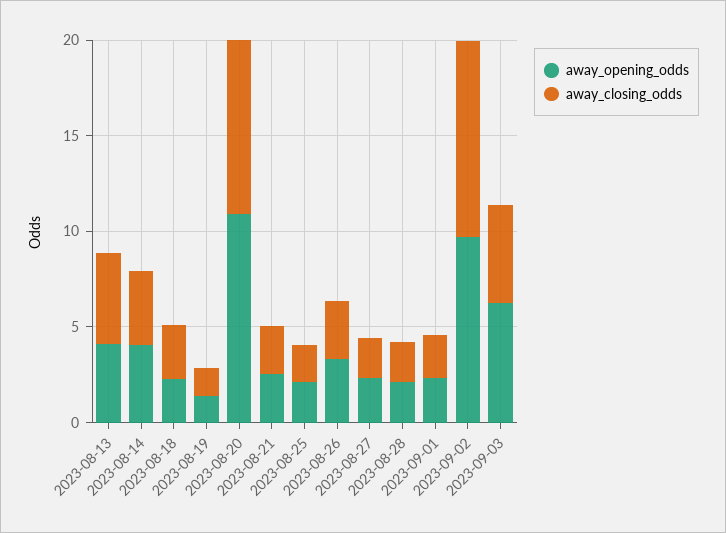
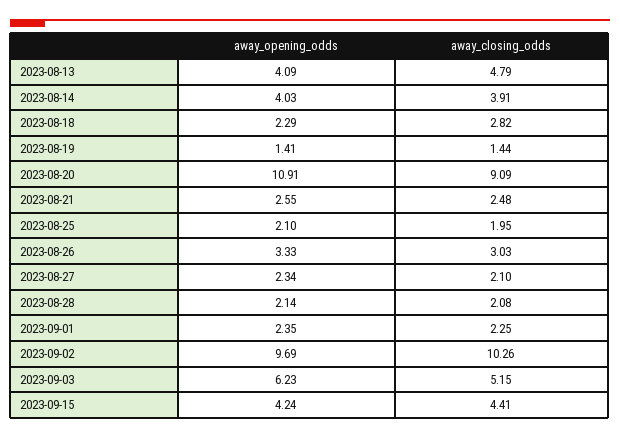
away_opening_odds, 2023-09-15: none -> 4.24
away_closing_odds, 2023-09-15: none -> 4.41

